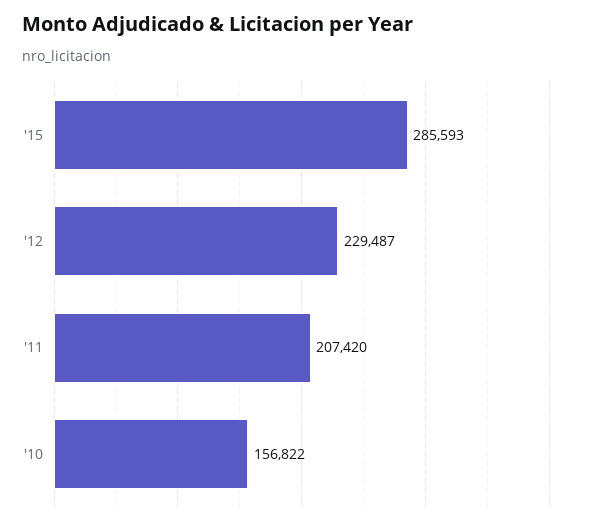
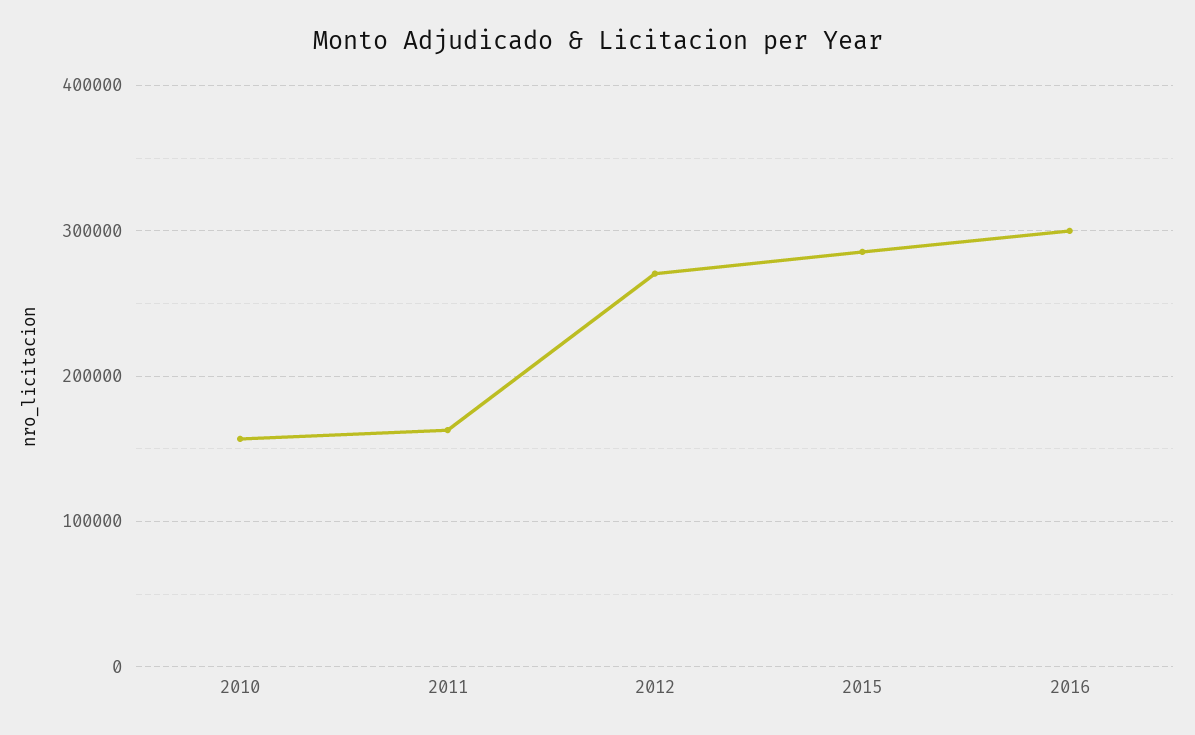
'12: 229487 -> 270000
'11: 207420 -> 160000
2016: none -> 300000

